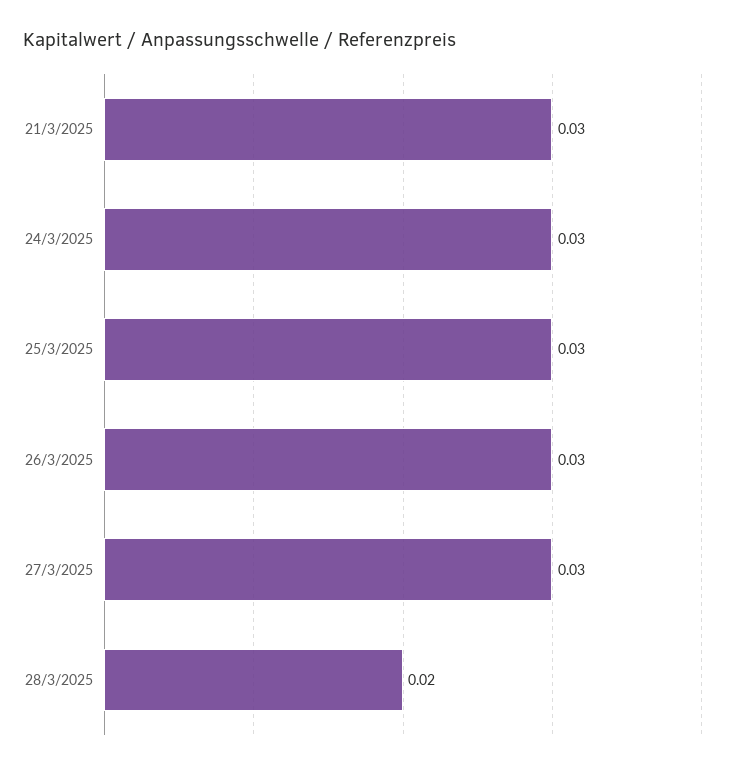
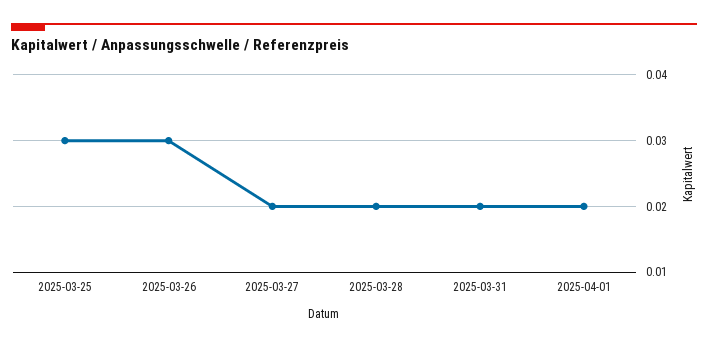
21/3/2025: 0.03 -> none
24/3/2025: 0.03 -> none
27/3/2025: 0.03 -> 0.02
2025-03-31: none -> 0.02
2025-04-01: none -> 0.02

